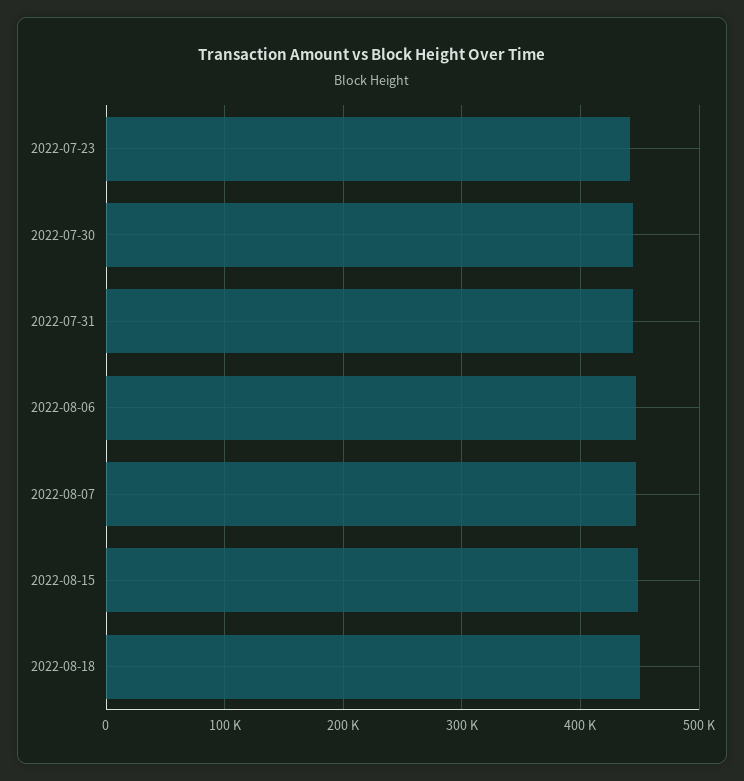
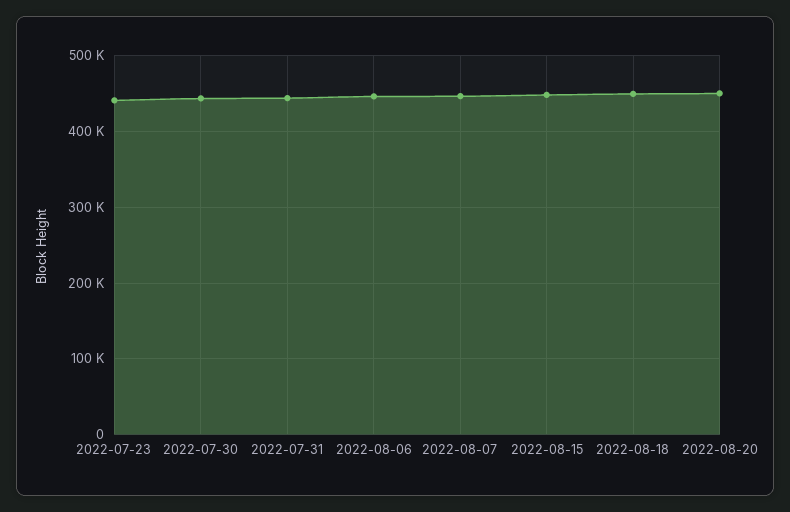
2022-08-20: none -> 450000

